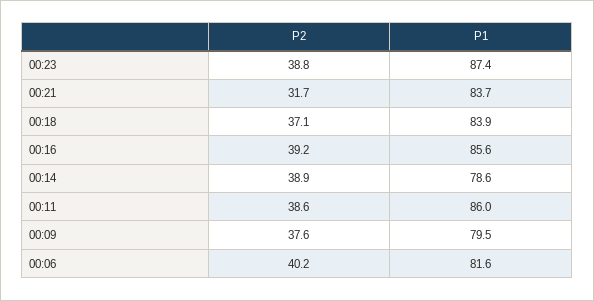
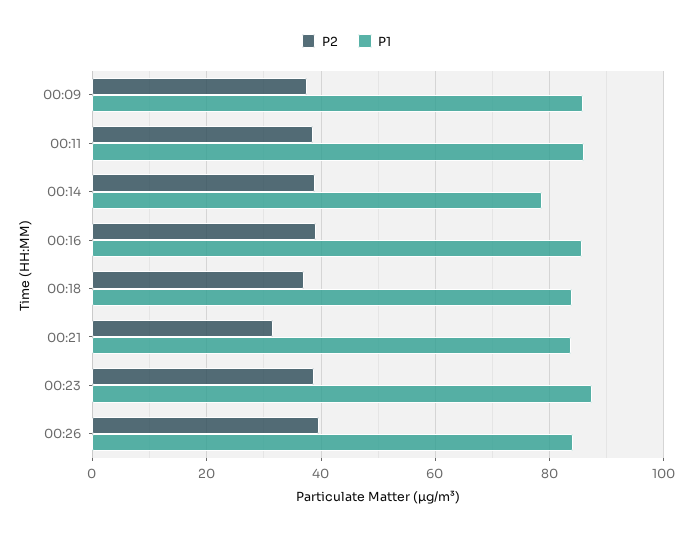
P1, 00:09: 79.5 -> 86
P2, 00:06: 40.2 -> none
P1, 00:06: 81.6 -> none
P2, 00:26: none -> 40
P1, 00:26: none -> 84

